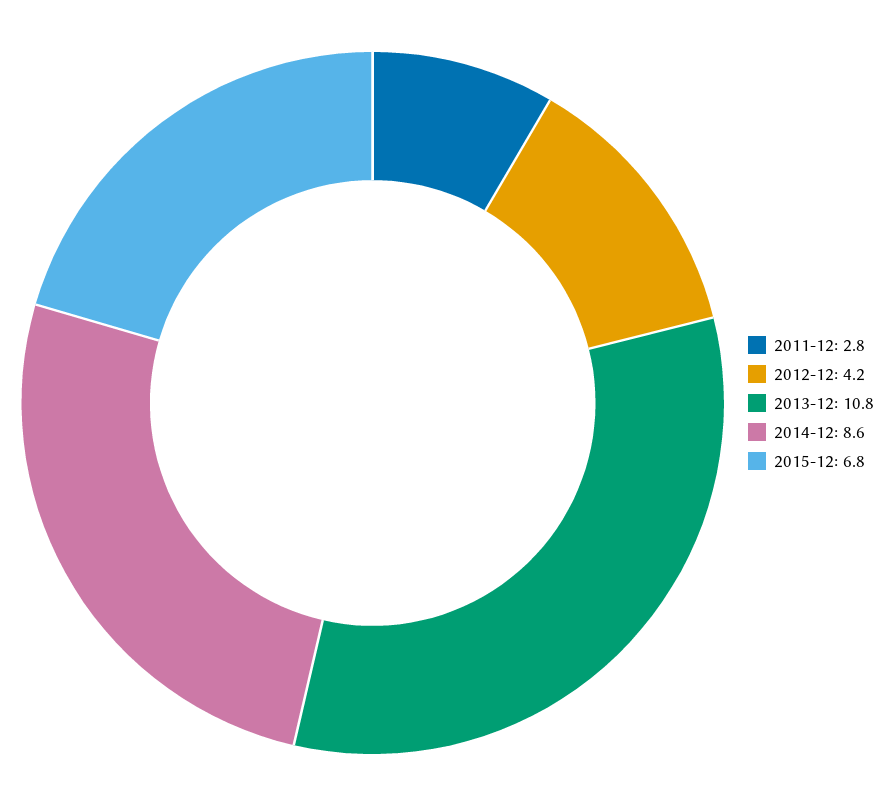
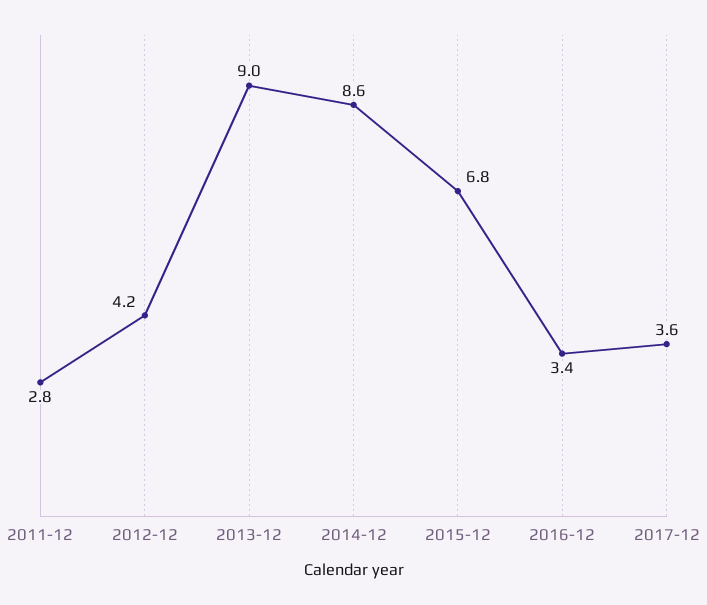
2013-12: 10.8 -> 9
2016-12: none -> 3.4
2017-12: none -> 3.6

